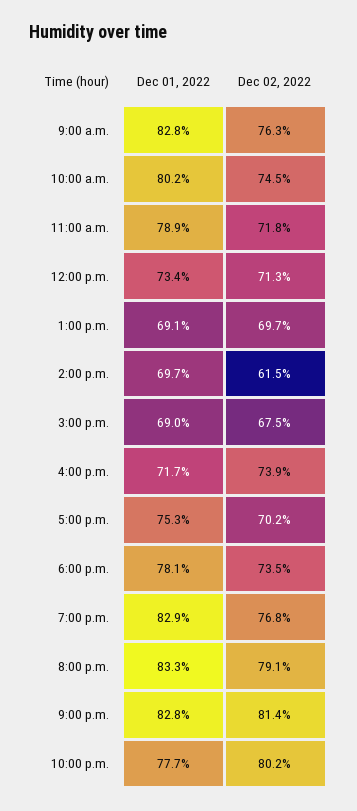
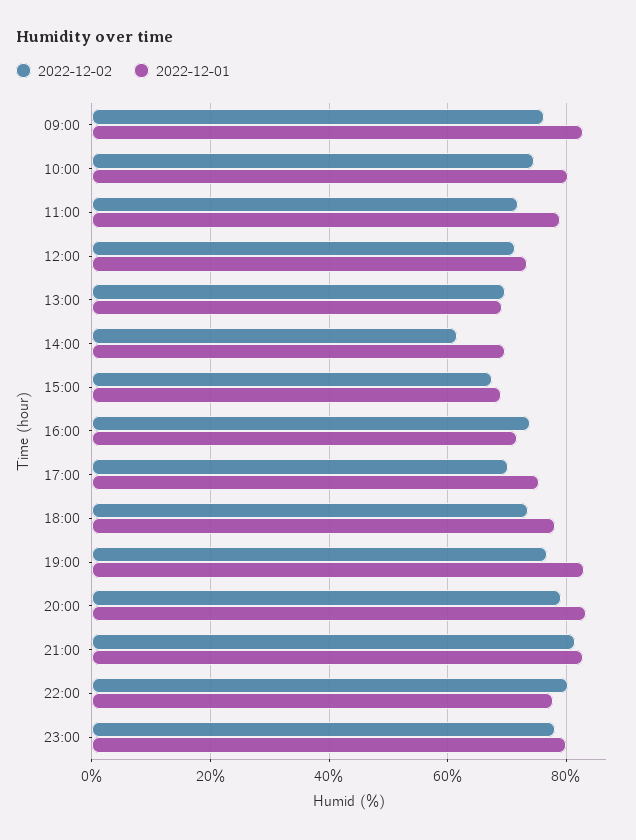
Dec 02, 2022, 23:00: none -> 78
Dec 01, 2022, 23:00: none -> 80

